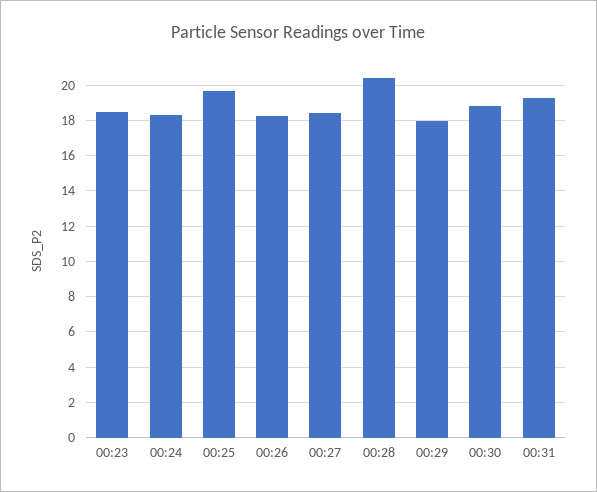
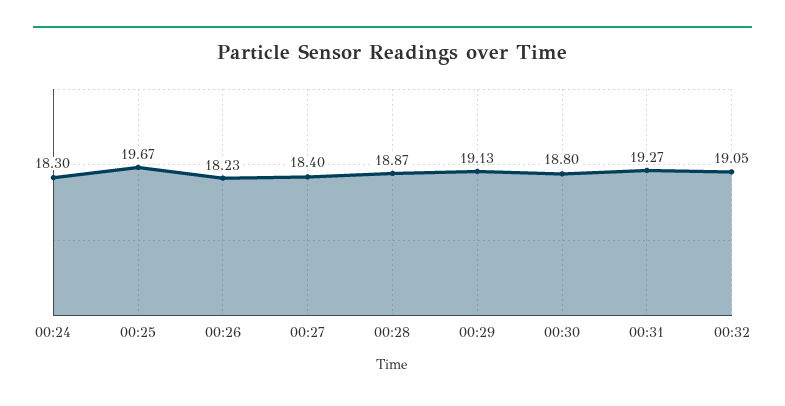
00:23: 18.5 -> none
00:28: 20.5 -> 18.87
00:29: 18 -> 19.13
00:32: none -> 19.05

